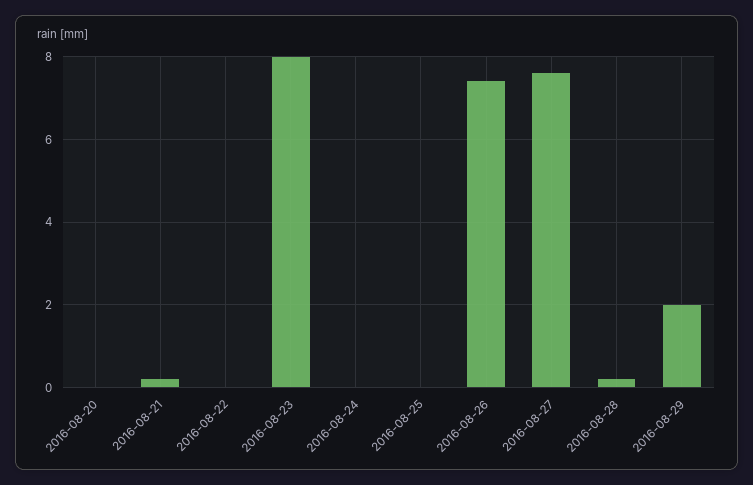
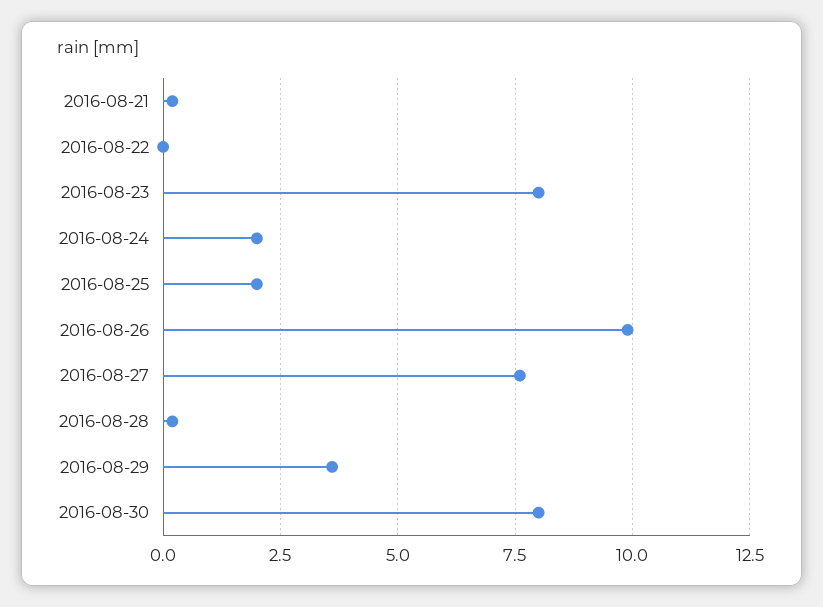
2016-08-20: 0 -> none
2016-08-24: 0 -> 2
2016-08-25: 0 -> 2
2016-08-26: 7.5 -> 10
2016-08-29: 2 -> 3.5
2016-08-30: none -> 8

